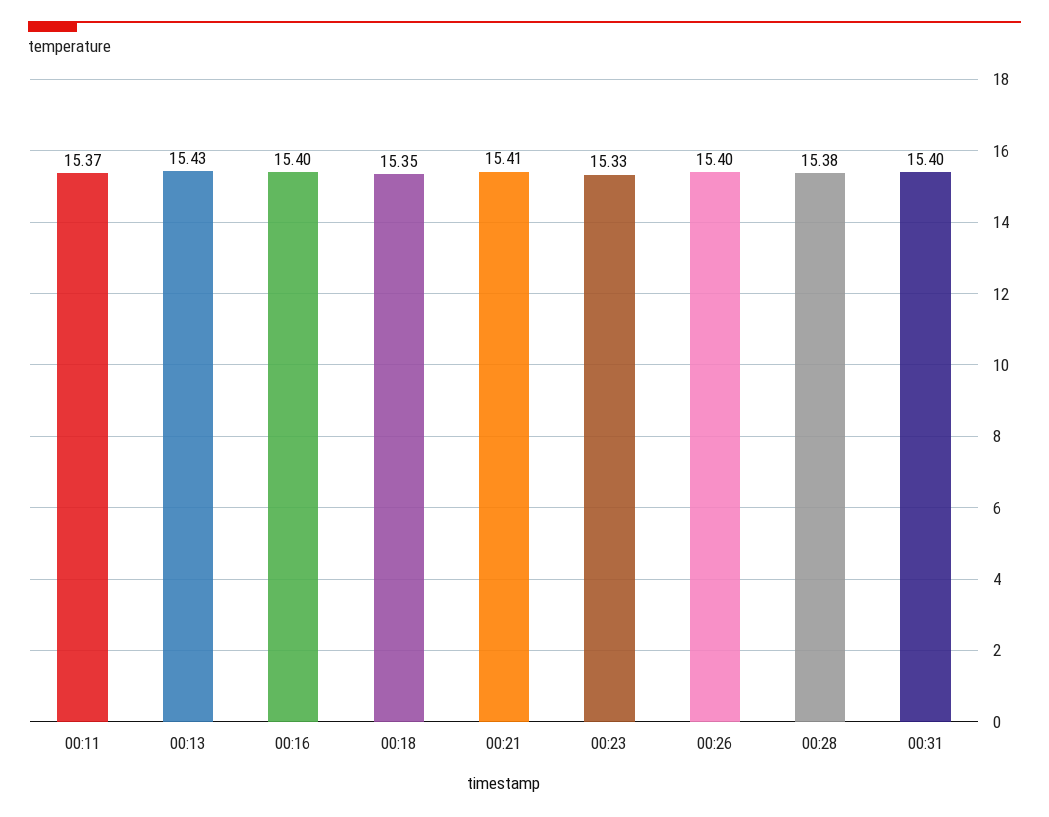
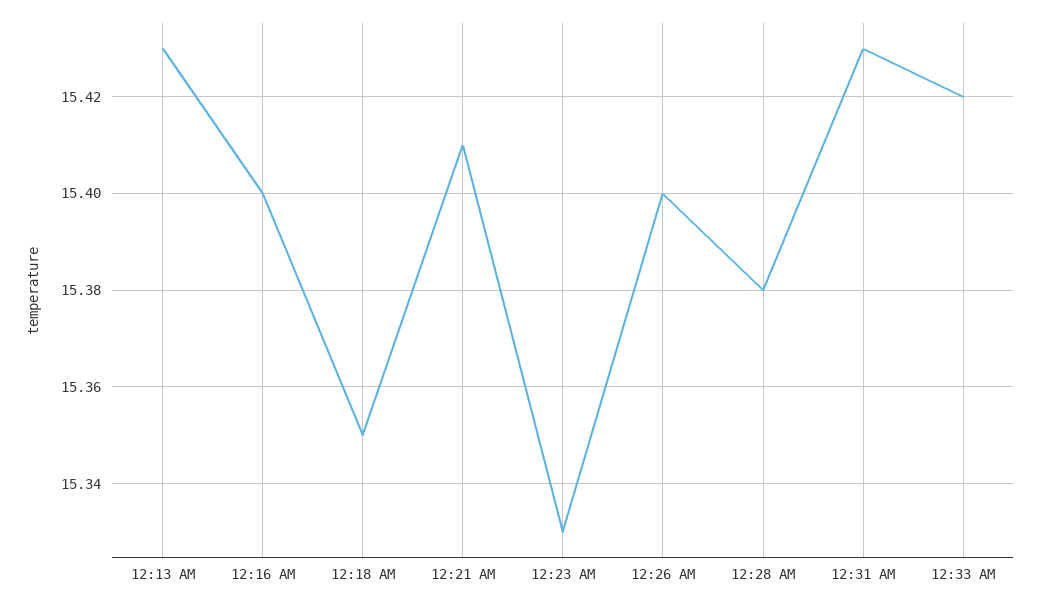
00:11: 15.37 -> none
00:31: 15.4 -> 15.43
12:33 AM: none -> 15.42

